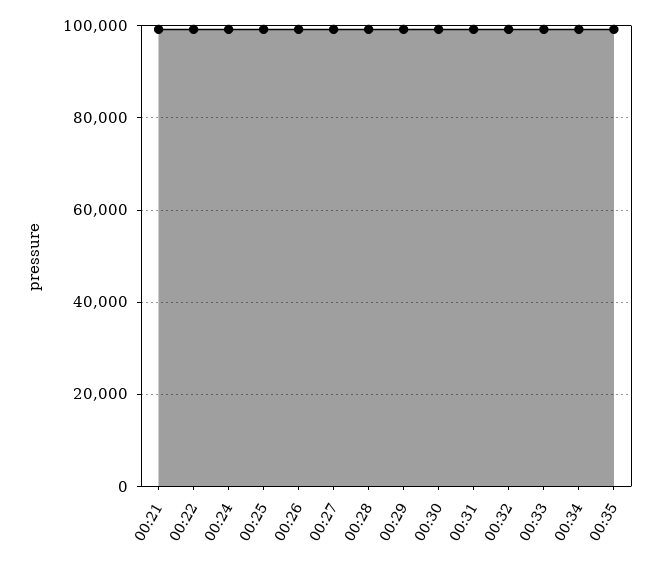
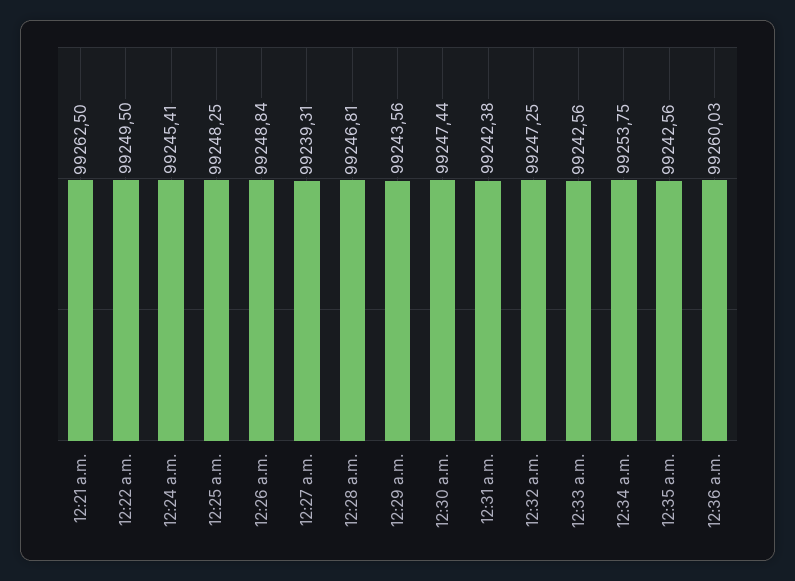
12:36 a.m.: none -> 99260.03

